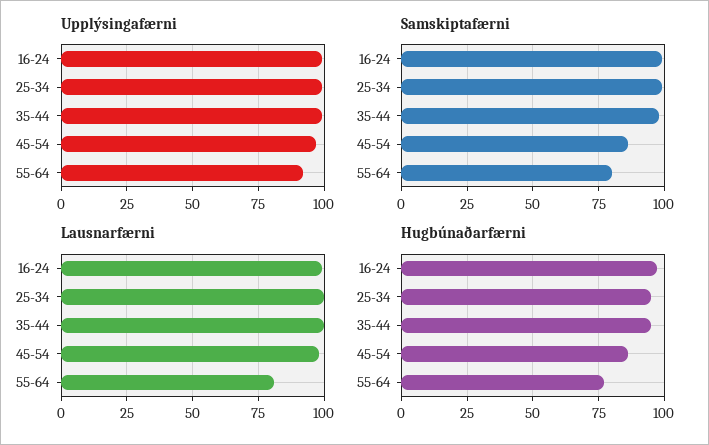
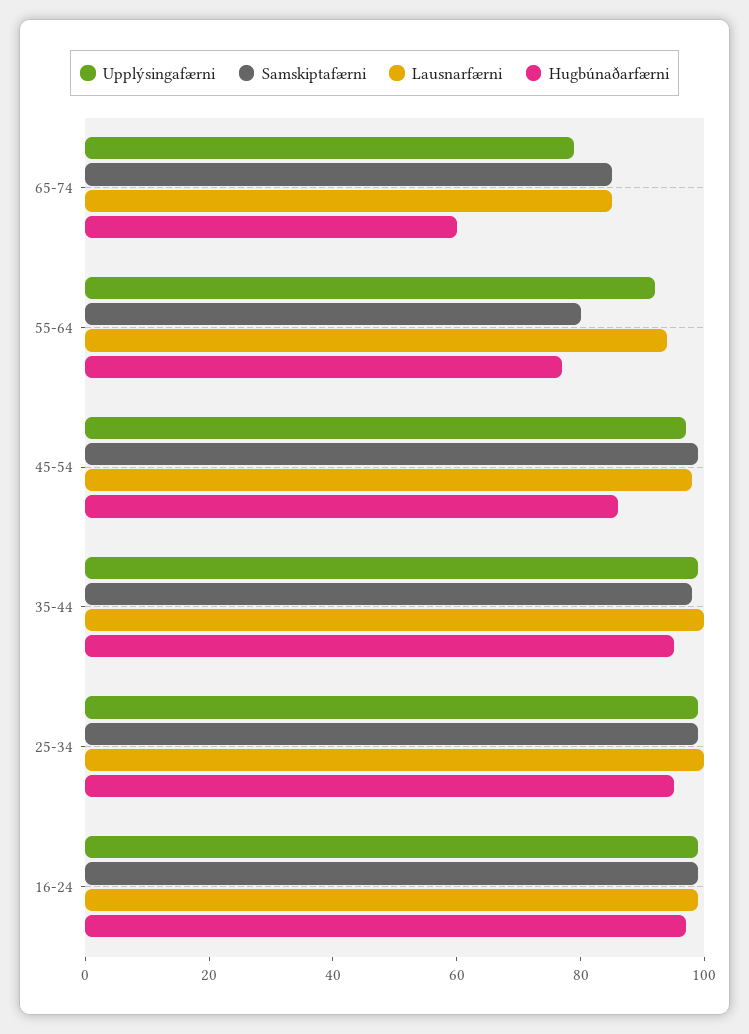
Samskiptafærni, 45-54: 85 -> 100
Lausnarfærni, 55-64: 80 -> 95
Upplýsingafærni, 65-74: none -> 80
Samskiptafærni, 65-74: none -> 85
Lausnarfærni, 65-74: none -> 85
Hugbúnaðarfærni, 65-74: none -> 60

